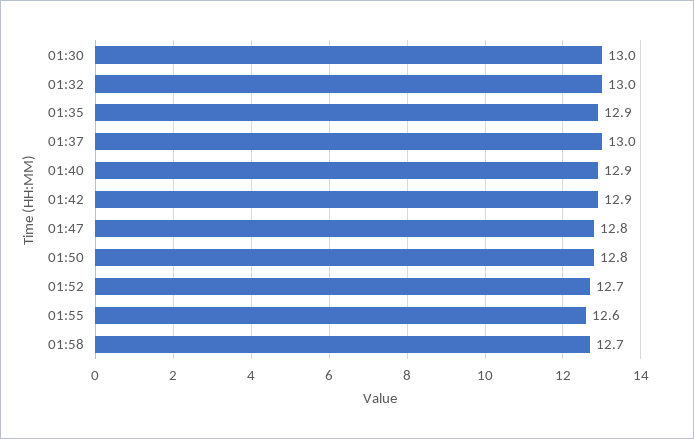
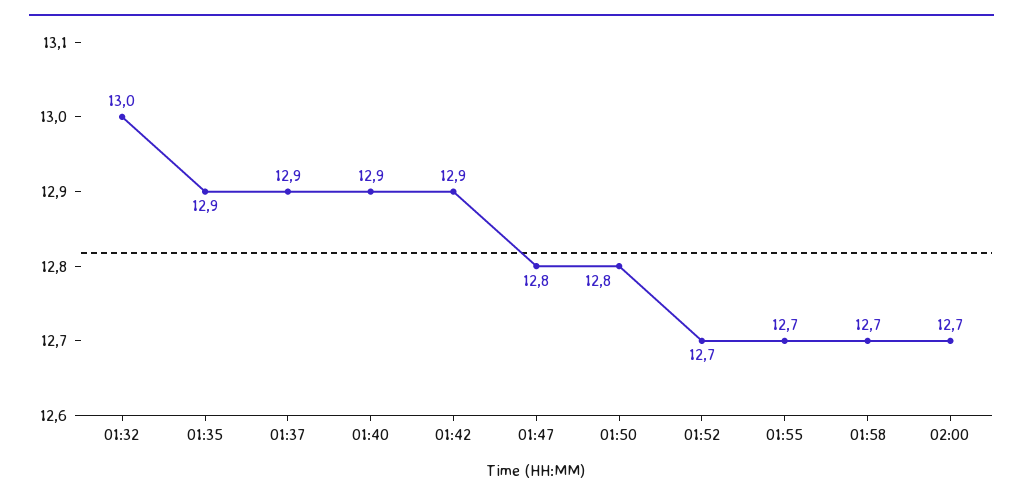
01:30: 13 -> none
01:37: 13 -> 12.9
01:55: 12.6 -> 12.7
02:00: none -> 12.7

